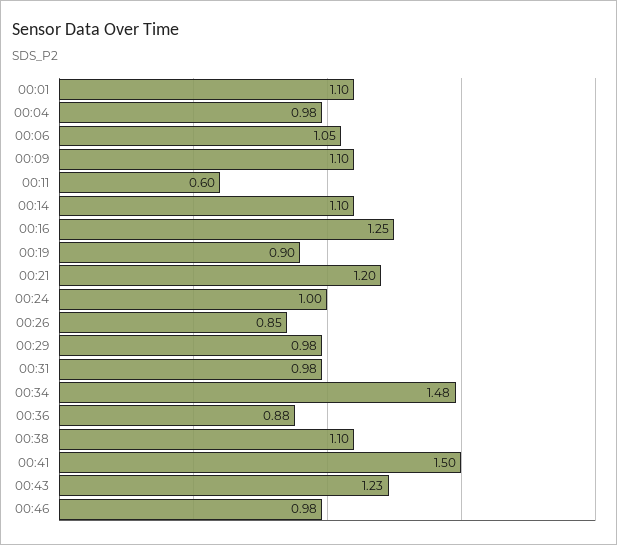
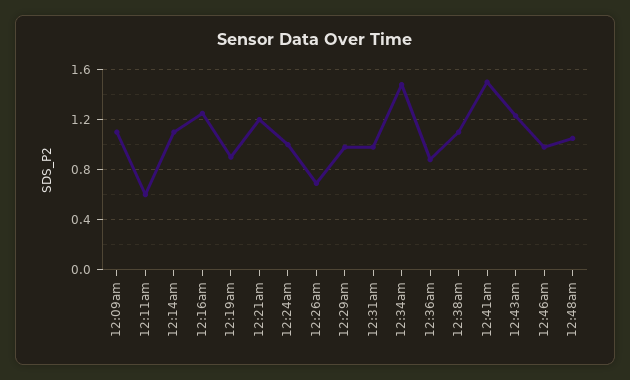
00:01: 1.1 -> none
00:04: 0.98 -> none
00:06: 1.05 -> none
00:26: 0.85 -> 0.7
12:48am: none -> 1.05

